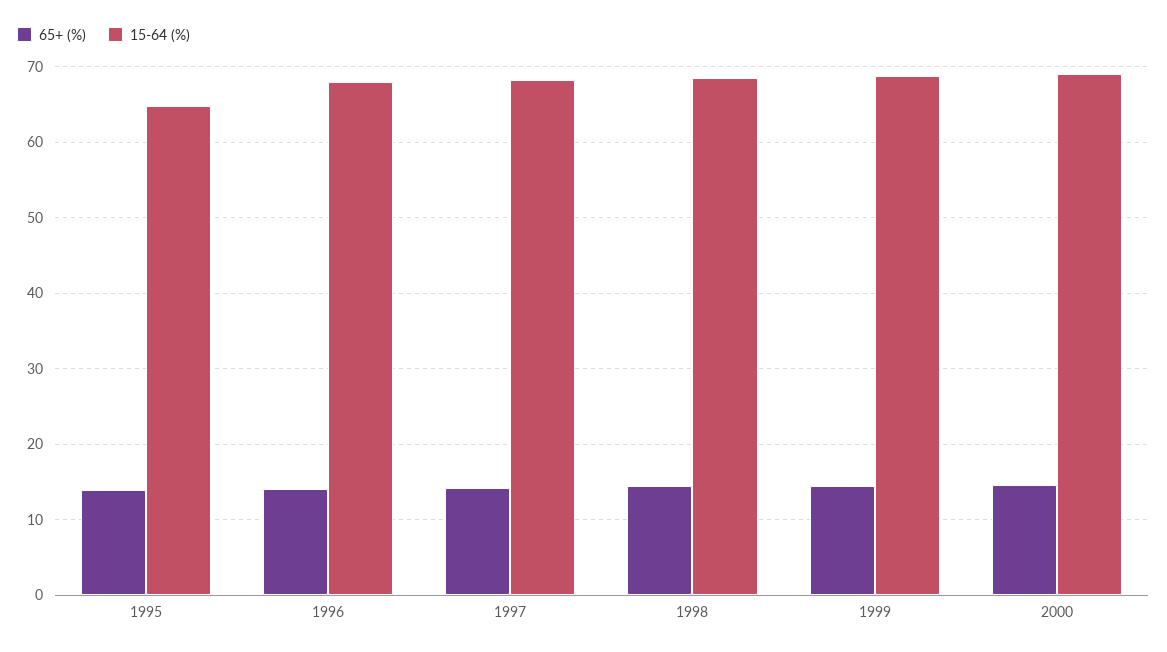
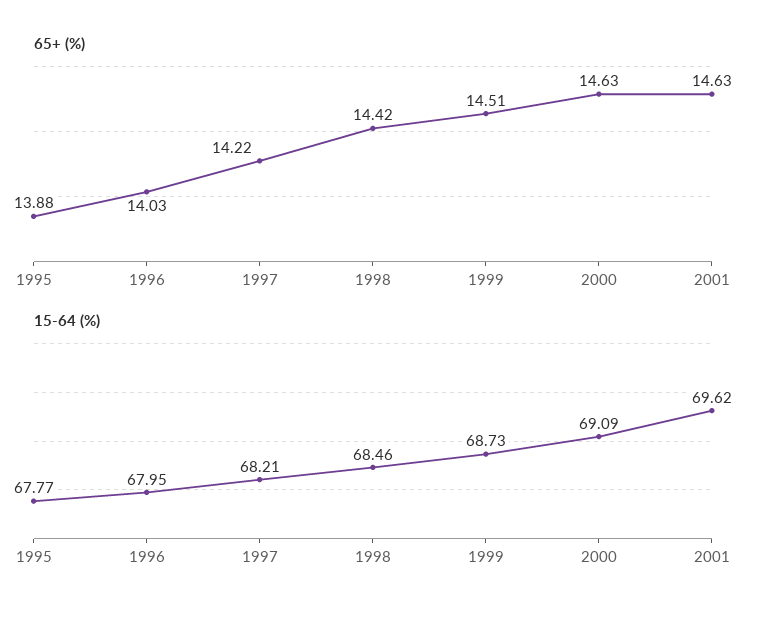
15-64 (%), 1995: 65 -> 67.77
65+ (%), 2001: none -> 14.63
15-64 (%), 2001: none -> 69.62

